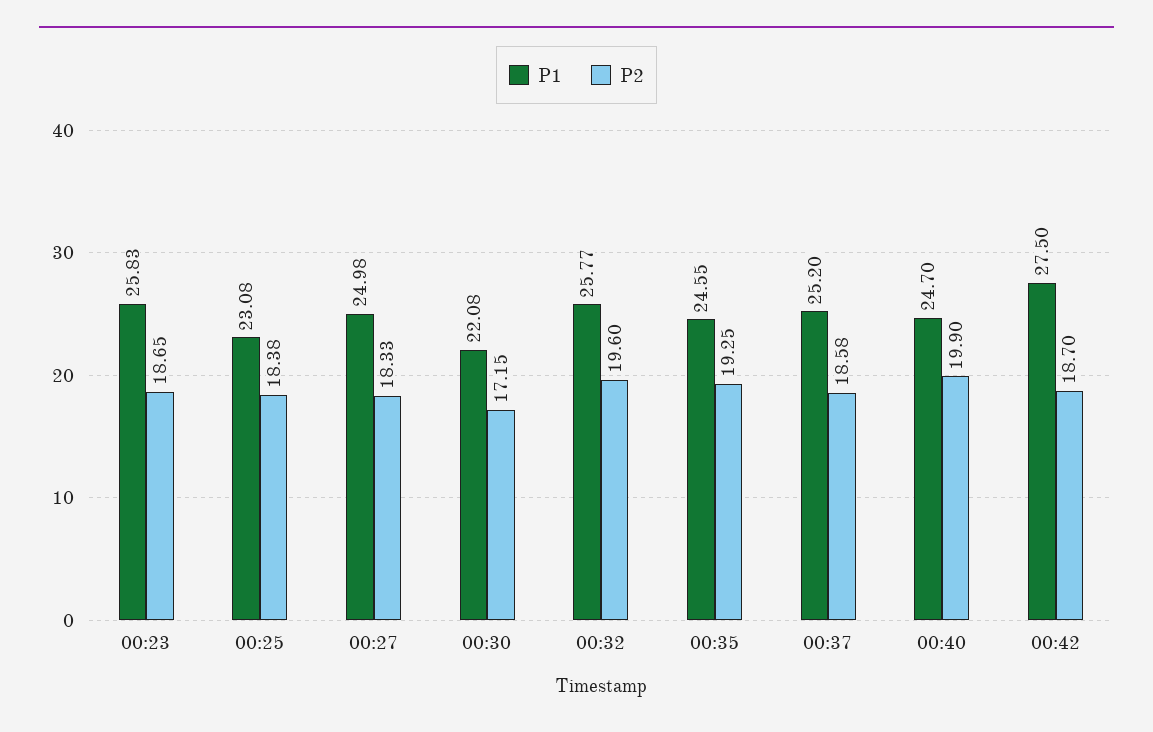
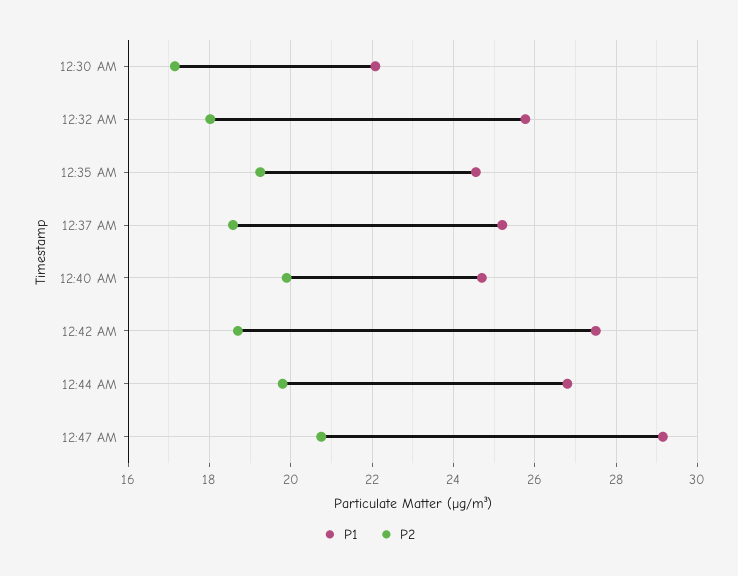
P1, 00:23: 25.83 -> none
P2, 00:23: 18.65 -> none
P1, 00:25: 23.08 -> none
P2, 00:25: 18.38 -> none
P1, 00:27: 24.98 -> none
P2, 00:27: 18.33 -> none
P2, 00:32: 19.6 -> 18
P1, 12:44 AM: none -> 26.8
P2, 12:44 AM: none -> 19.8
P1, 12:47 AM: none -> 29.2
P2, 12:47 AM: none -> 20.8

